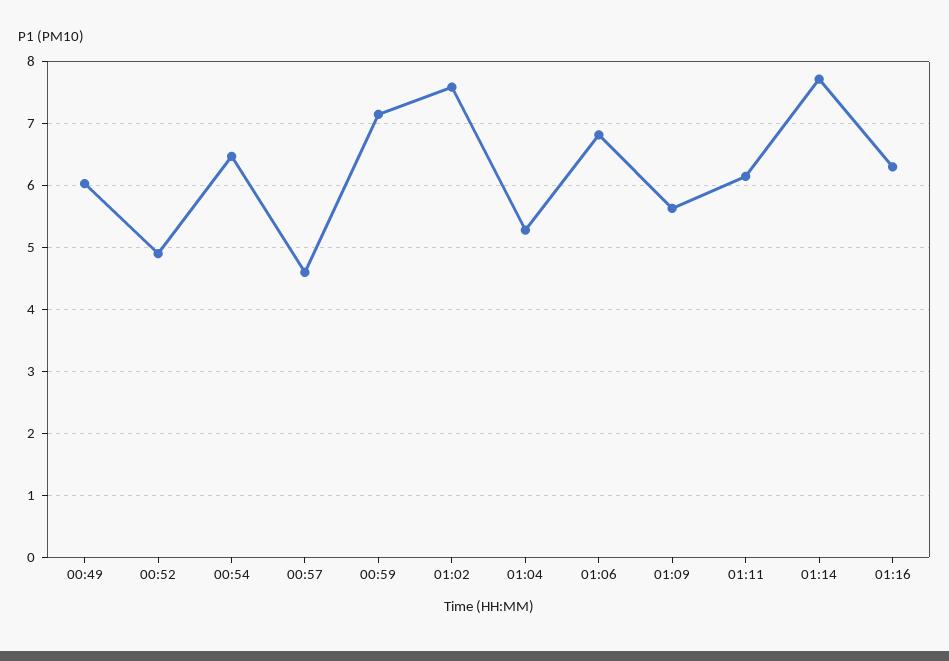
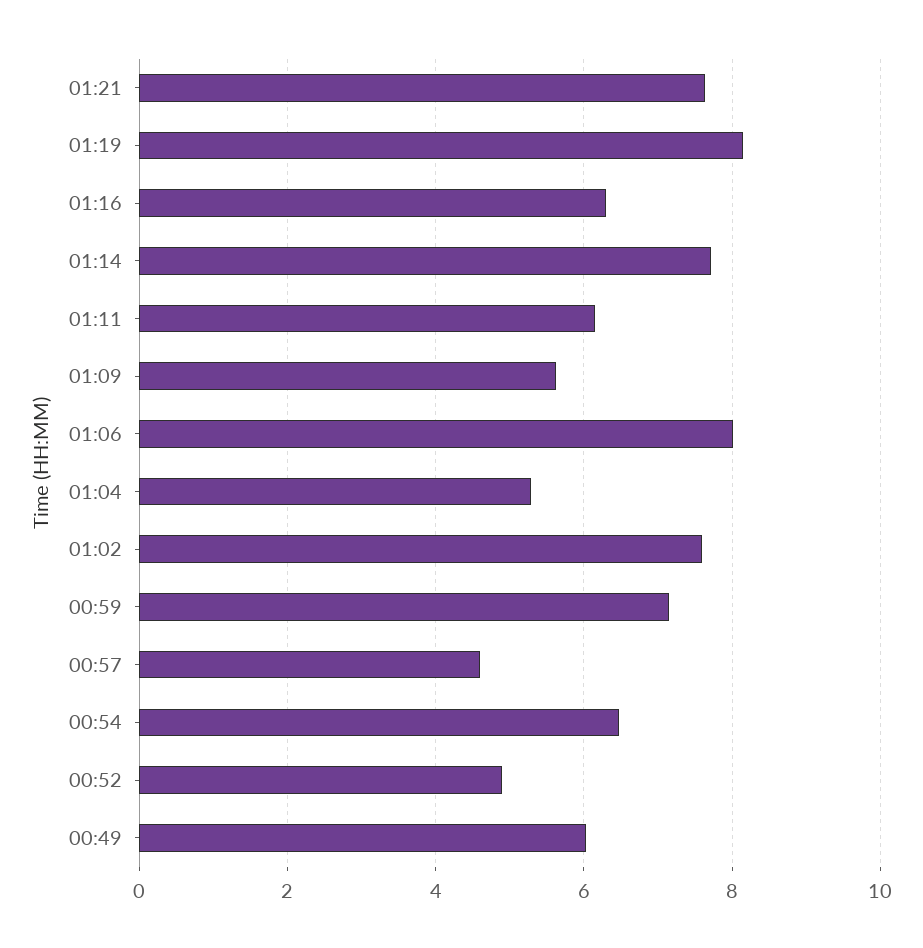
01:06: 6.8 -> 8
01:21: none -> 7.6
01:19: none -> 8.2

